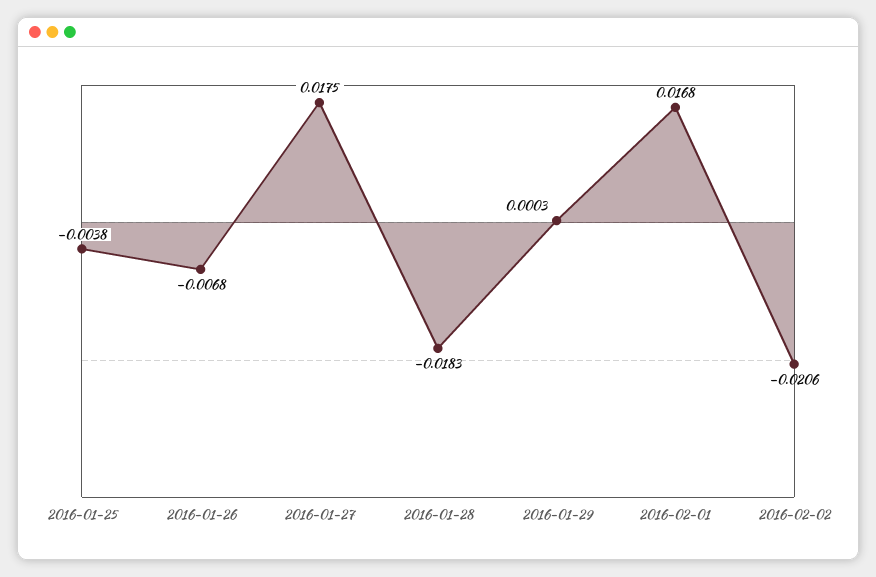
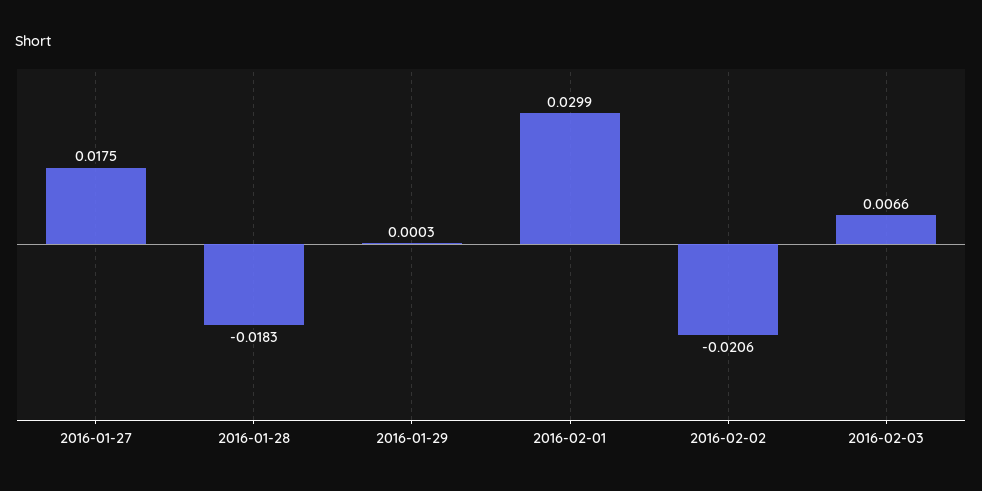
2016-01-25: -0.0038 -> none
2016-01-26: -0.0068 -> none
2016-02-01: 0.0168 -> 0.0299
2016-02-03: none -> 0.0066

